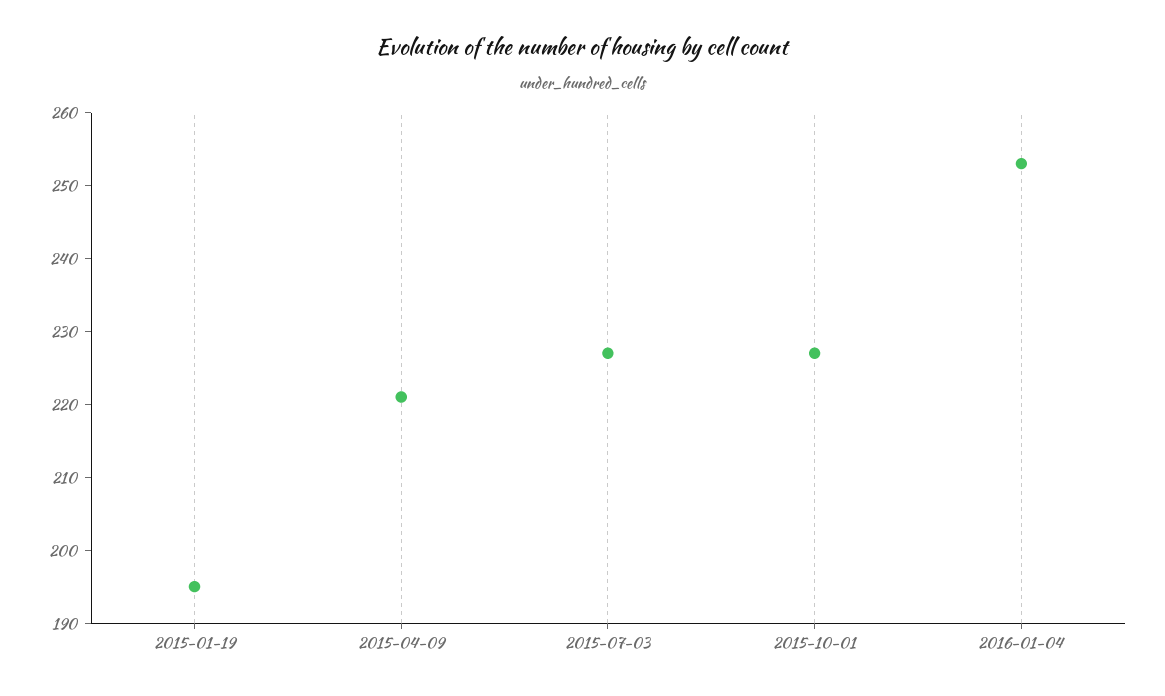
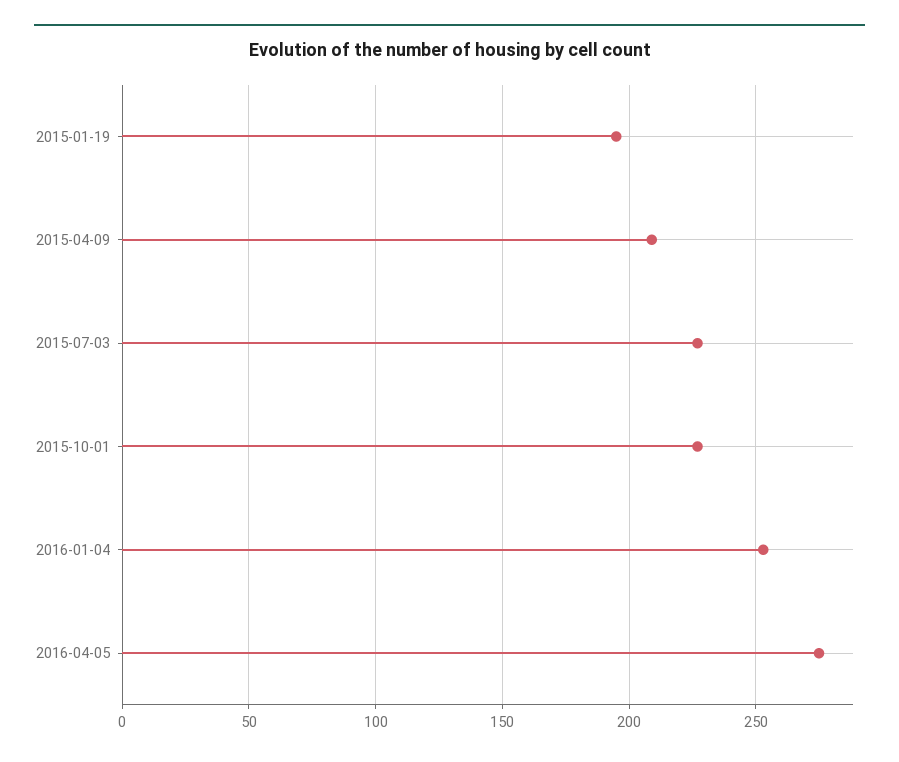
2015-04-09: 220 -> 210
2016-04-05: none -> 275

